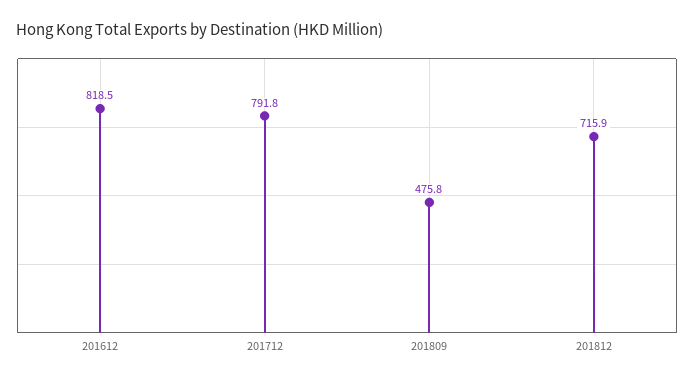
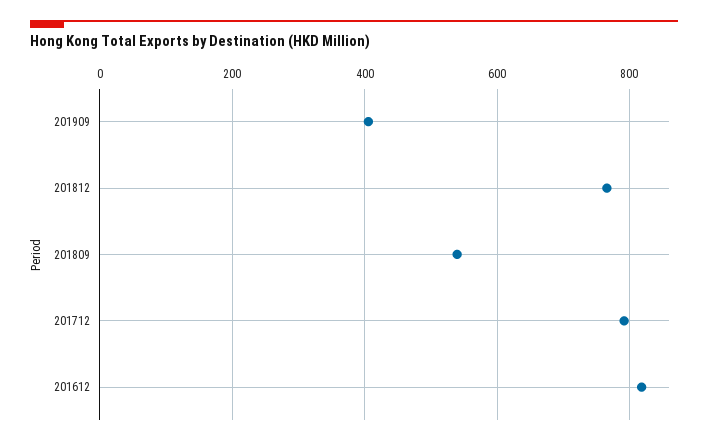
201809: 475.8 -> 540
201812: 715.9 -> 760
201909: none -> 400

